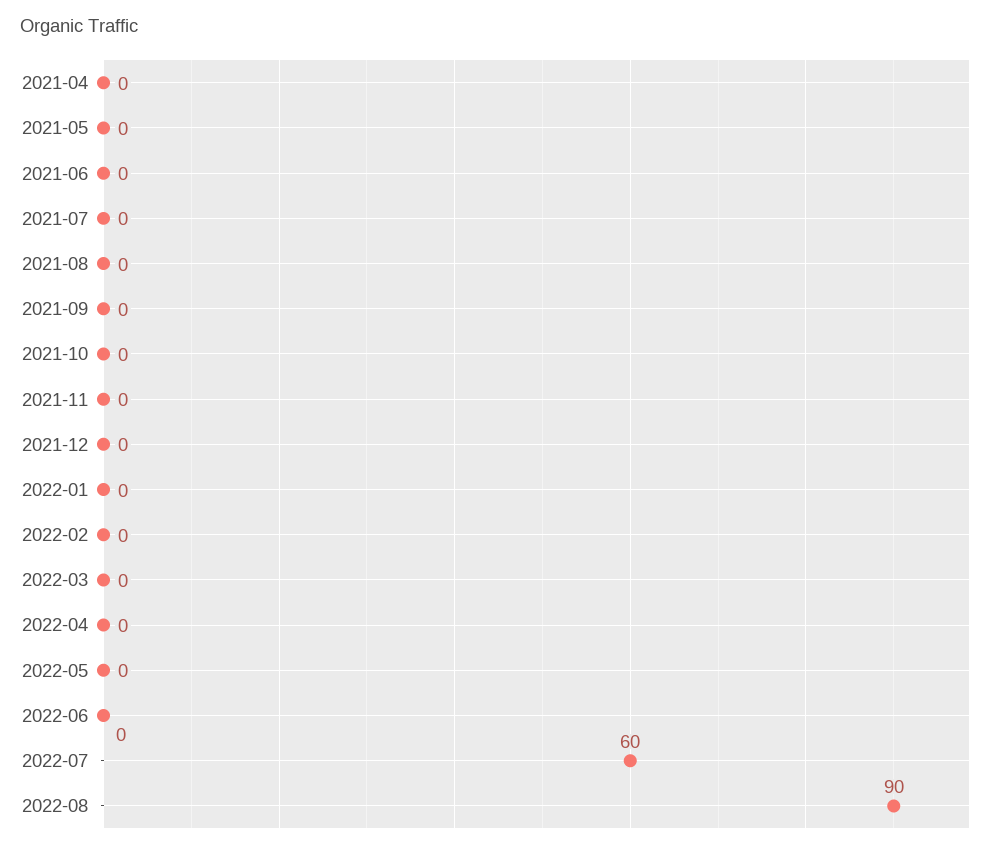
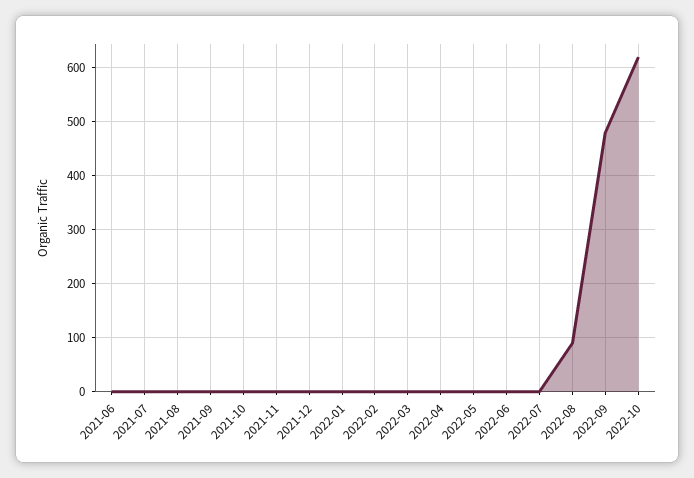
2021-04: 0 -> none
2021-05: 0 -> none
2022-07: 60 -> 0
2022-09: none -> 480
2022-10: none -> 620

